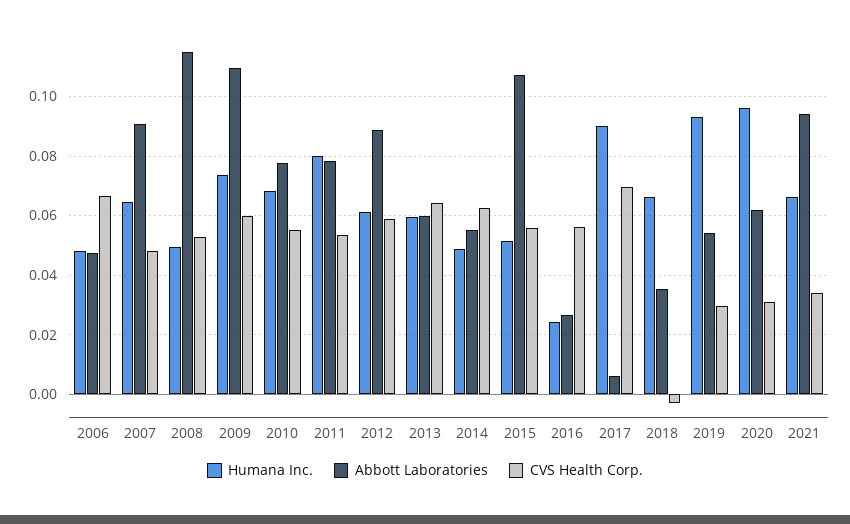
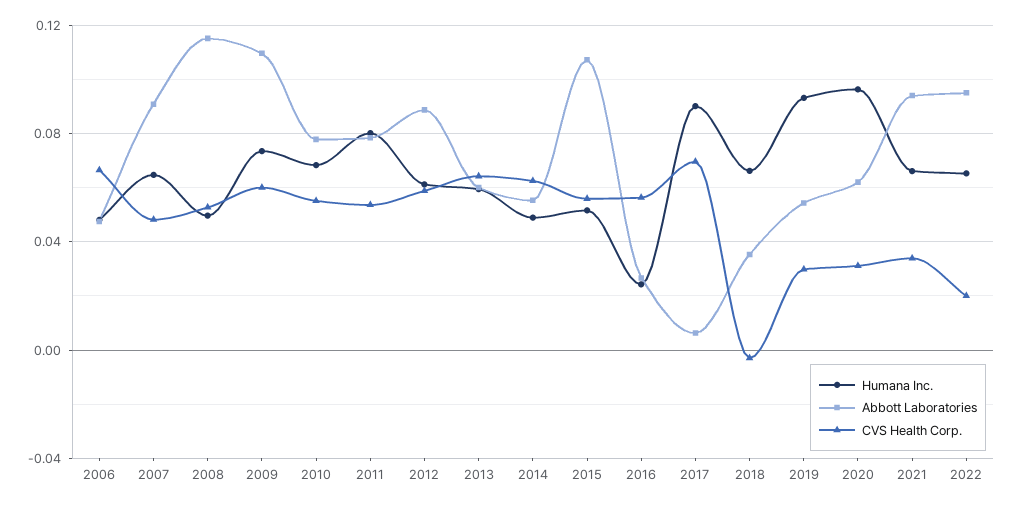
Humana Inc., 2022: none -> 0.065
Abbott Laboratories, 2022: none -> 0.095
CVS Health Corp., 2022: none -> 0.02

